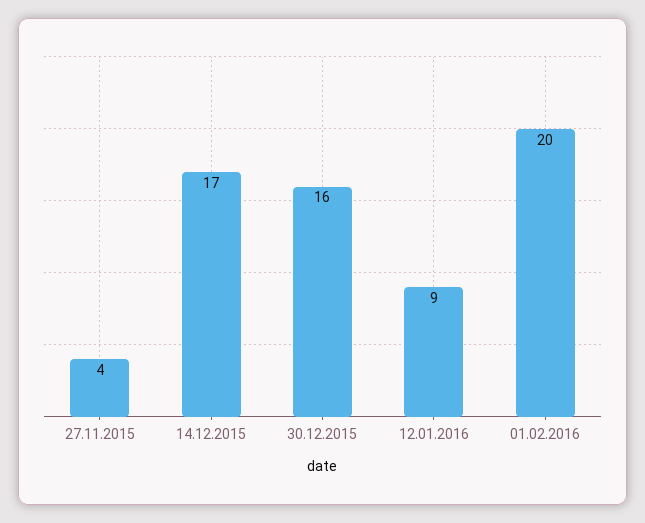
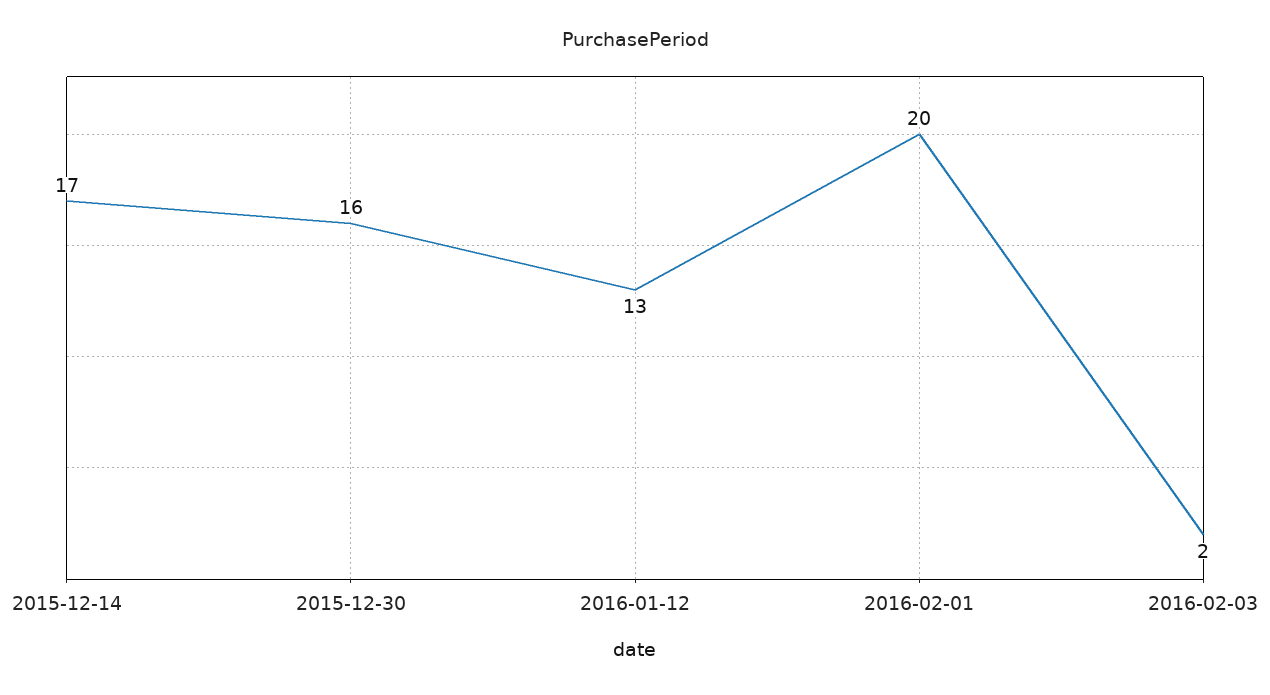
27.11.2015: 4 -> none
12.01.2016: 9 -> 13
2016-02-03: none -> 2

